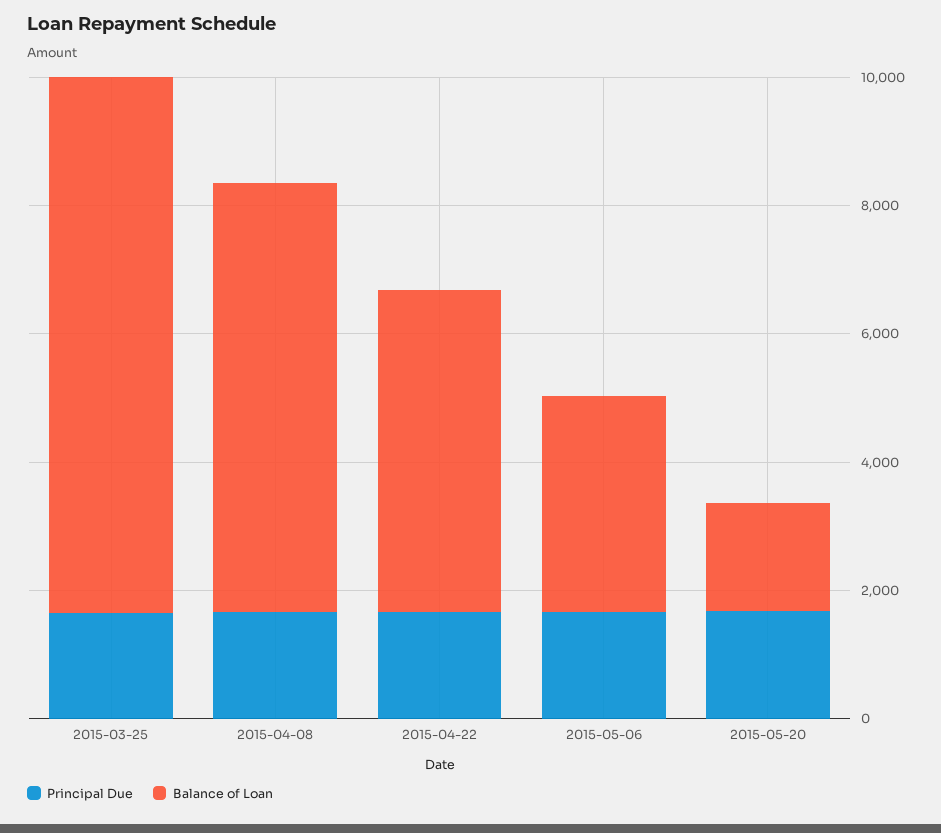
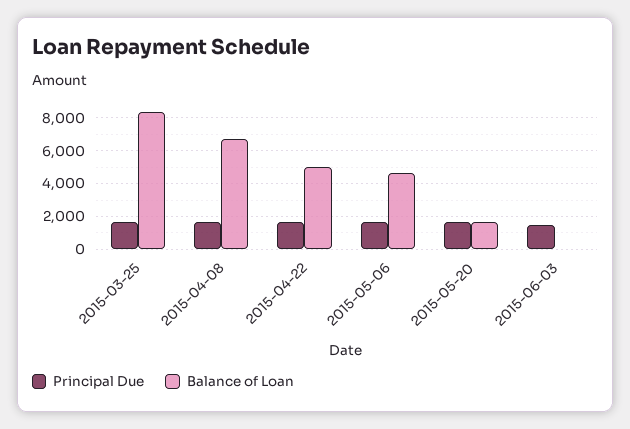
Balance of Loan, 2015-05-06: 3500 -> 4500
Principal Due, 2015-06-03: none -> 1500
Balance of Loan, 2015-06-03: none -> 0

